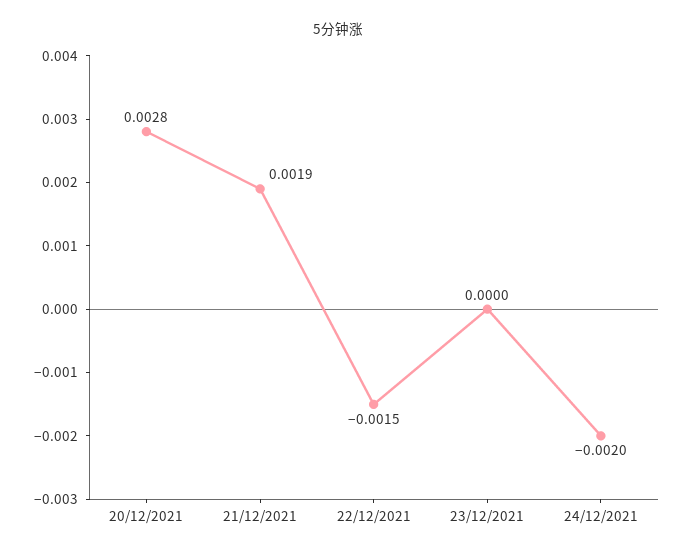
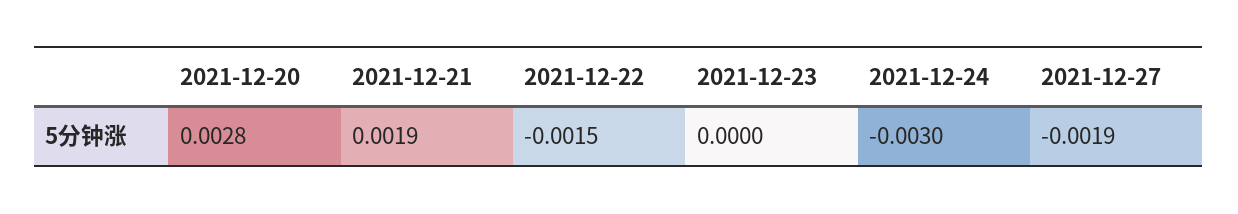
24/12/2021: -0.002 -> -0.003
2021-12-27: none -> -0.0019

